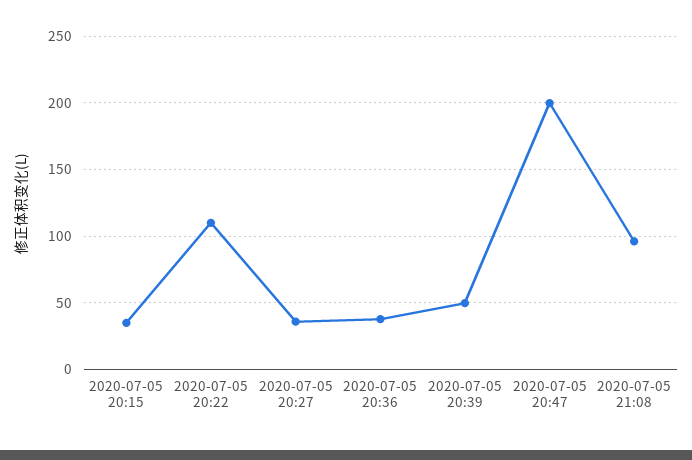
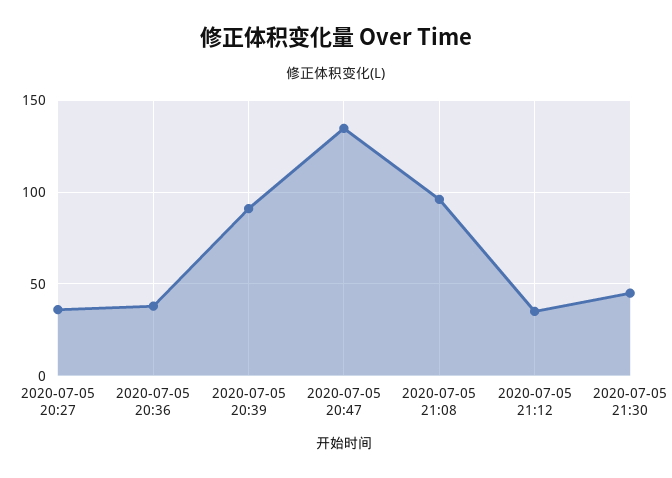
2020-07-05 20:15: 35 -> none
2020-07-05 20:22: 110 -> none
2020-07-05 20:39: 50 -> 90
2020-07-05 20:47: 200 -> 135
2020-07-05 21:12: none -> 35
2020-07-05 21:30: none -> 45

